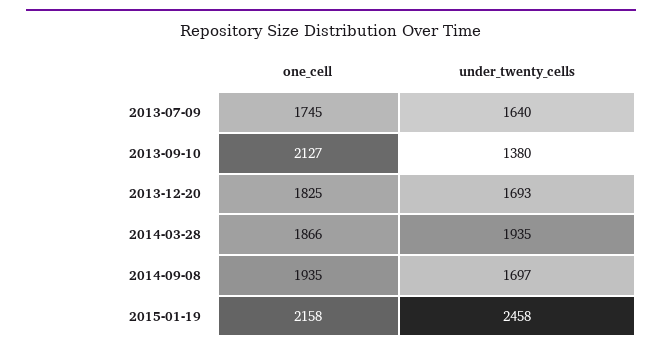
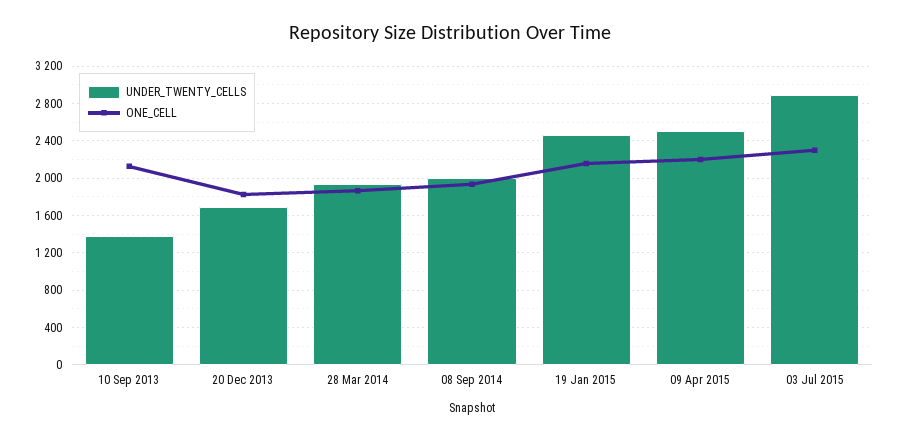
one_cell, 2013-07-09: 1745 -> none
under_twenty_cells, 2013-07-09: 1640 -> none
under_twenty_cells, 2014-09-08: 1697 -> 2000
under_twenty_cells, 09 Apr 2015: none -> 2500
one_cell, 09 Apr 2015: none -> 2200
under_twenty_cells, 03 Jul 2015: none -> 2900
one_cell, 03 Jul 2015: none -> 2300

